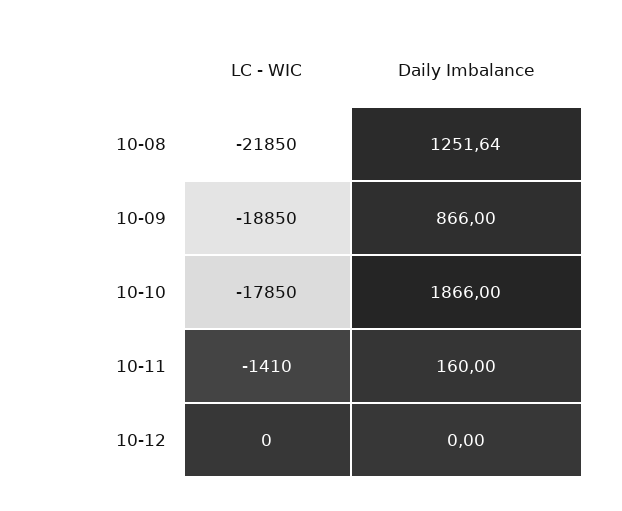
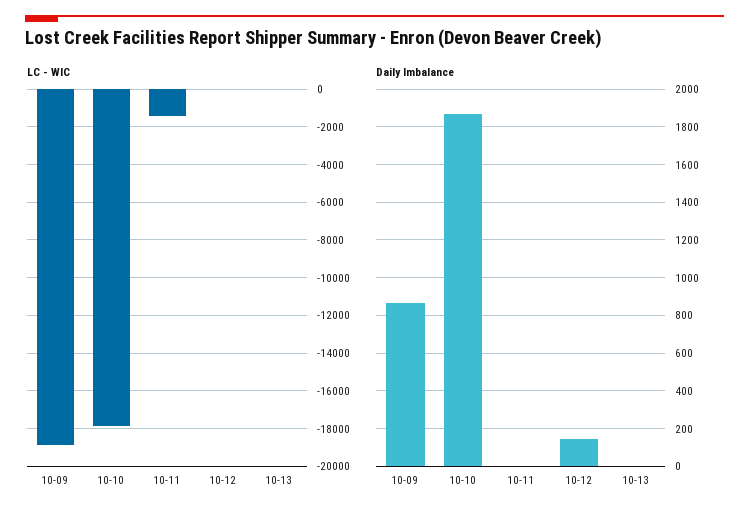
LC - WIC, 10-08: -21850 -> none
Daily Imbalance, 10-08: 1251.64 -> none
Daily Imbalance, 10-11: 160 -> 0
Daily Imbalance, 10-12: 0 -> 150
LC - WIC, 10-13: none -> 0
Daily Imbalance, 10-13: none -> 0

